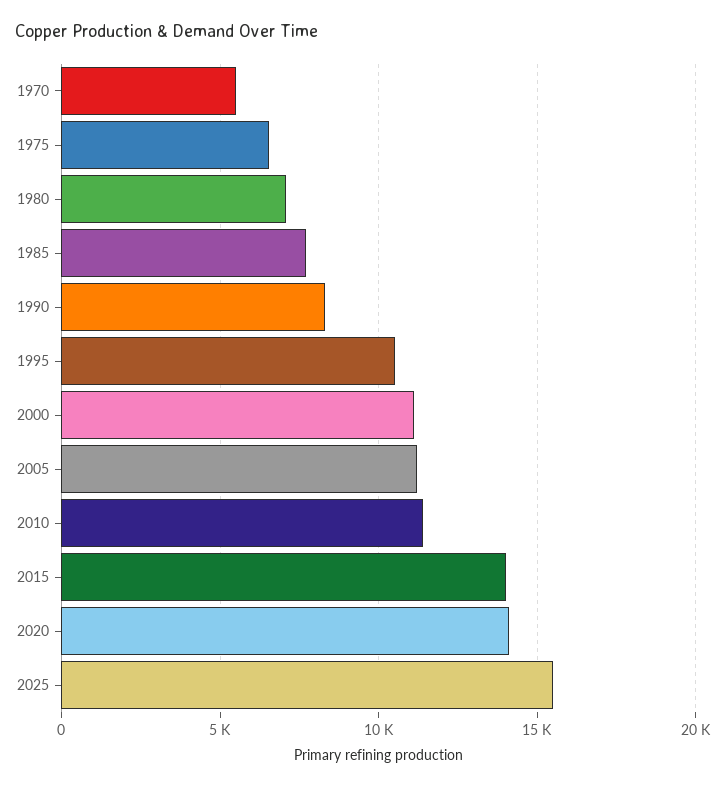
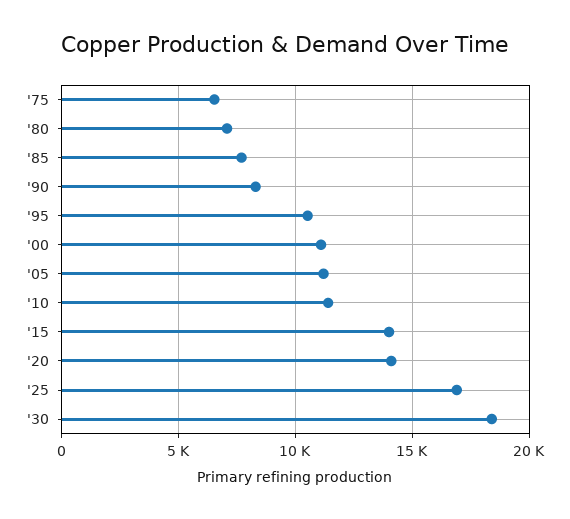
1970: 5500 -> none
2025: 15500 -> 17000
'30: none -> 18500

